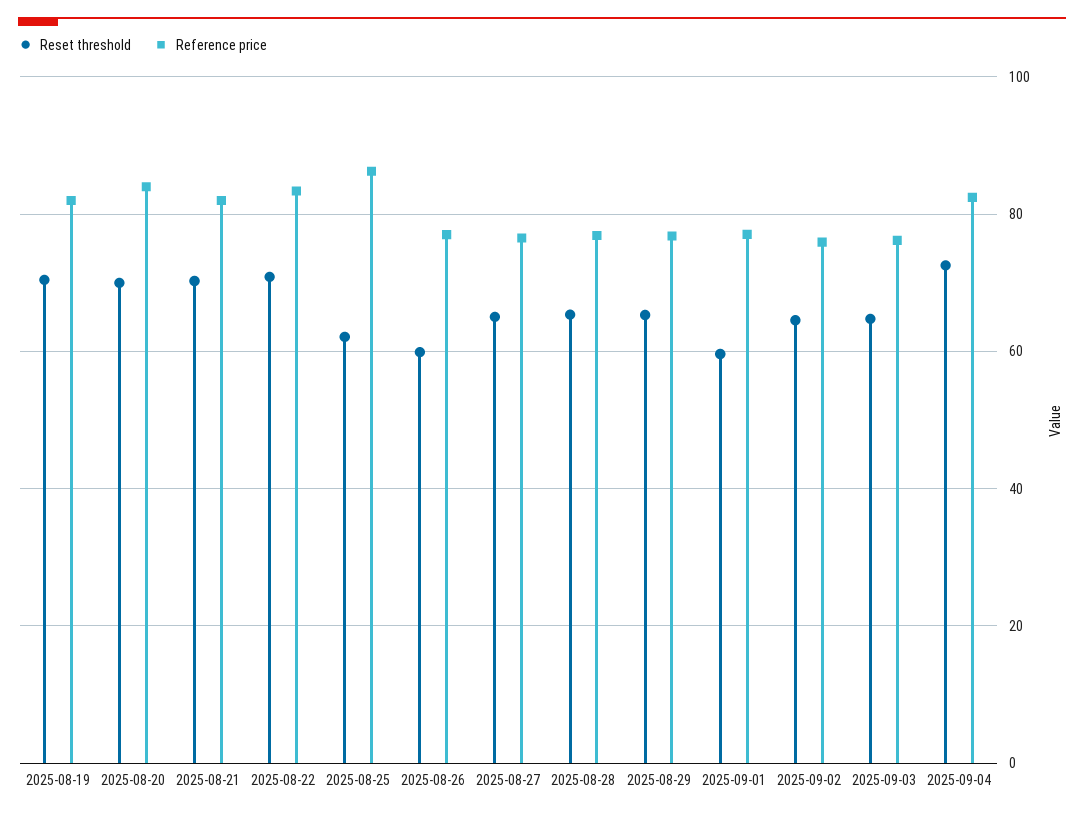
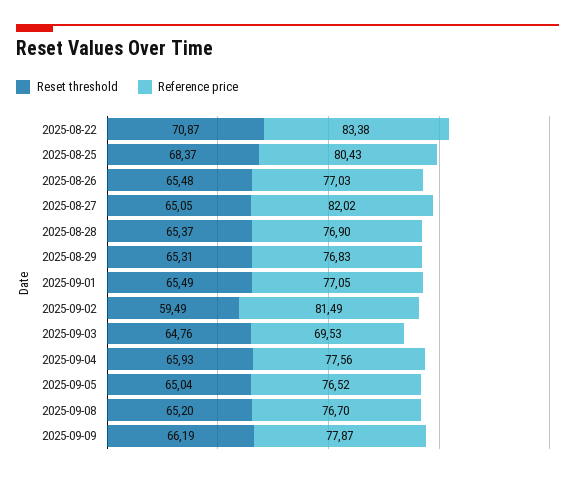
Reset threshold, 2025-08-19: 70 -> none
Reference price, 2025-08-19: 82 -> none
Reset threshold, 2025-08-20: 70 -> none
Reference price, 2025-08-20: 84 -> none
Reset threshold, 2025-08-21: 70 -> none
Reference price, 2025-08-21: 82 -> none
Reset threshold, 2025-08-25: 62 -> 68.37
Reference price, 2025-08-25: 86 -> 80.43
Reset threshold, 2025-08-26: 60 -> 65.48
Reference price, 2025-08-27: 76 -> 82.02
Reset threshold, 2025-09-01: 60 -> 65.49
Reset threshold, 2025-09-02: 64 -> 59.49
Reference price, 2025-09-02: 76 -> 81.49
Reference price, 2025-09-03: 76 -> 69.53
Reset threshold, 2025-09-04: 72 -> 65.93
Reference price, 2025-09-04: 82 -> 77.56
Reset threshold, 2025-09-05: none -> 65.04
Reference price, 2025-09-05: none -> 76.52
Reset threshold, 2025-09-08: none -> 65.2
Reference price, 2025-09-08: none -> 76.7
Reset threshold, 2025-09-09: none -> 66.19
Reference price, 2025-09-09: none -> 77.87

